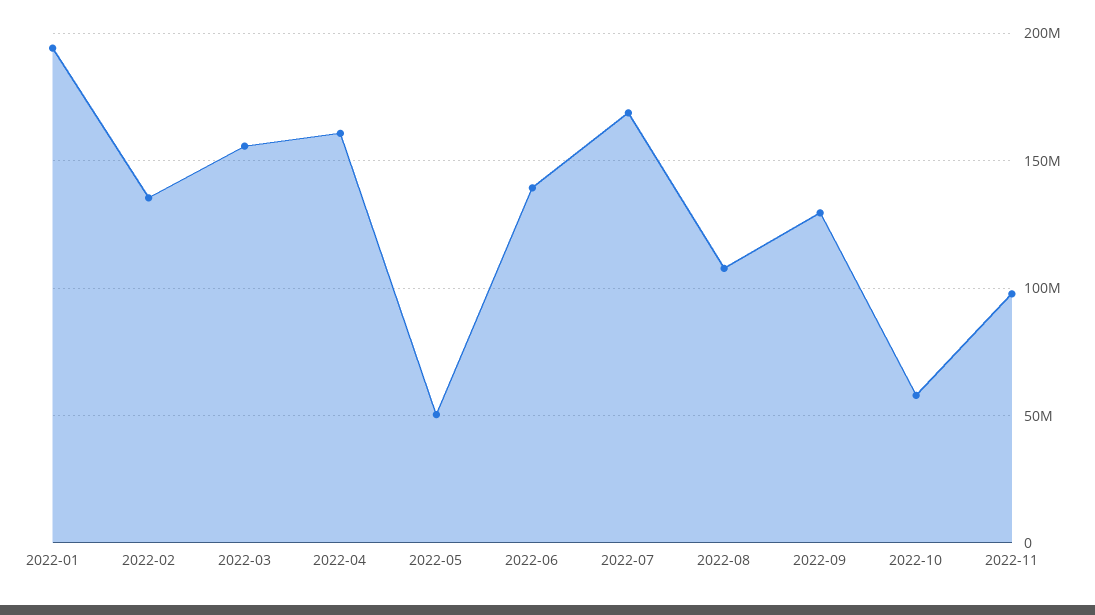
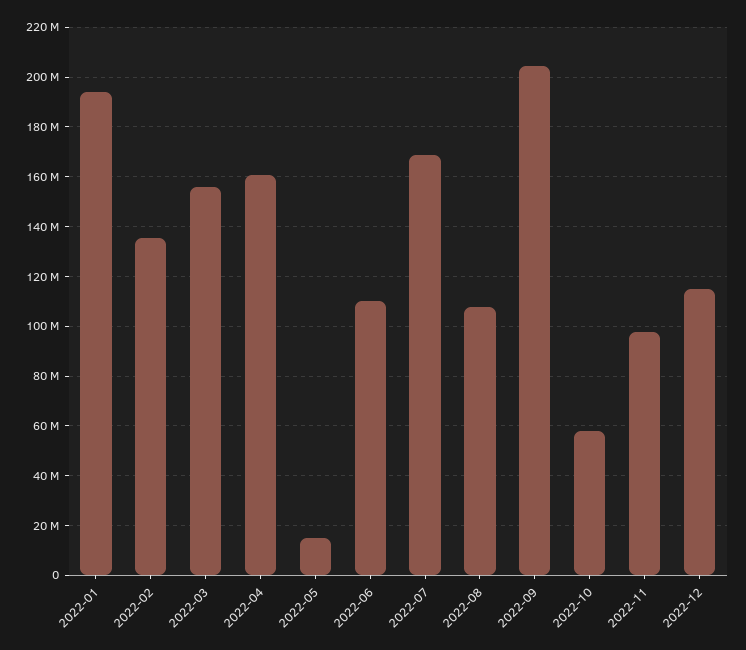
2022-05: 50000000 -> 15000000
2022-06: 140000000 -> 110000000
2022-09: 130000000 -> 205000000
2022-12: none -> 115000000

